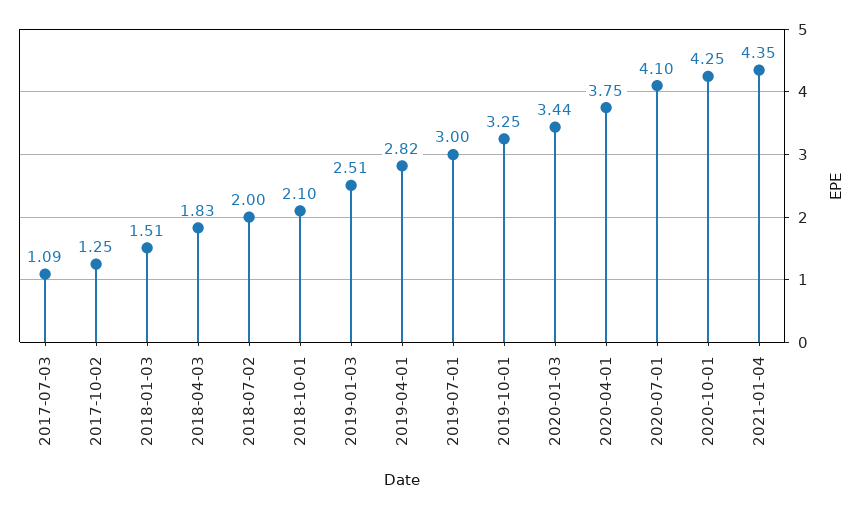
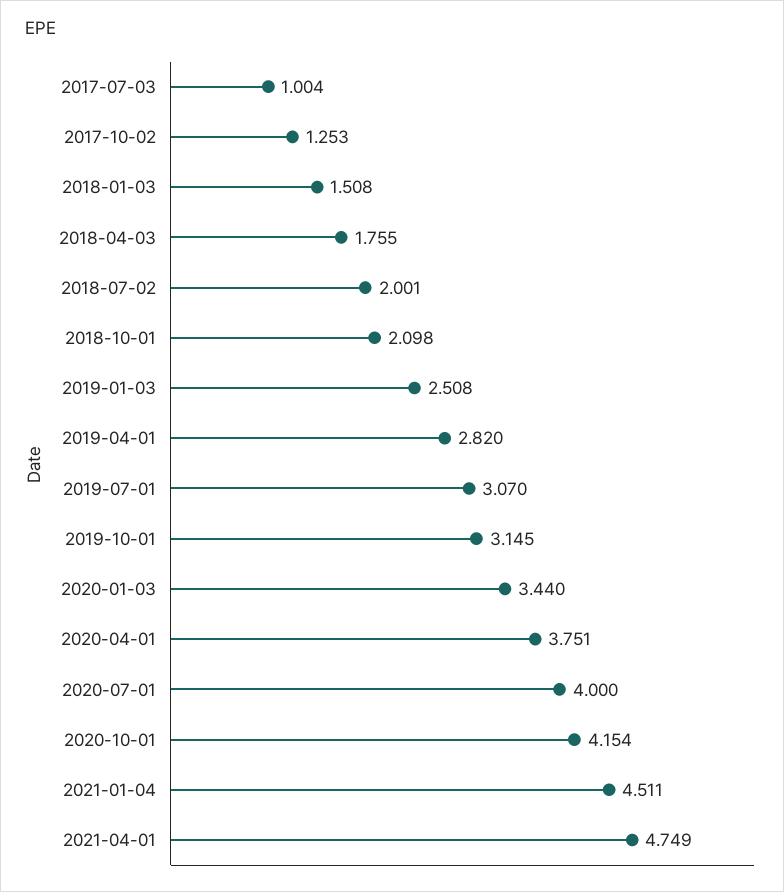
2017-07-03: 1.09 -> 1.004
2018-04-03: 1.83 -> 1.755
2019-07-01: 3 -> 3.07
2019-10-01: 3.25 -> 3.145
2020-07-01: 4.1 -> 4
2020-10-01: 4.25 -> 4.154
2021-01-04: 4.35 -> 4.511
2021-04-01: none -> 4.749

